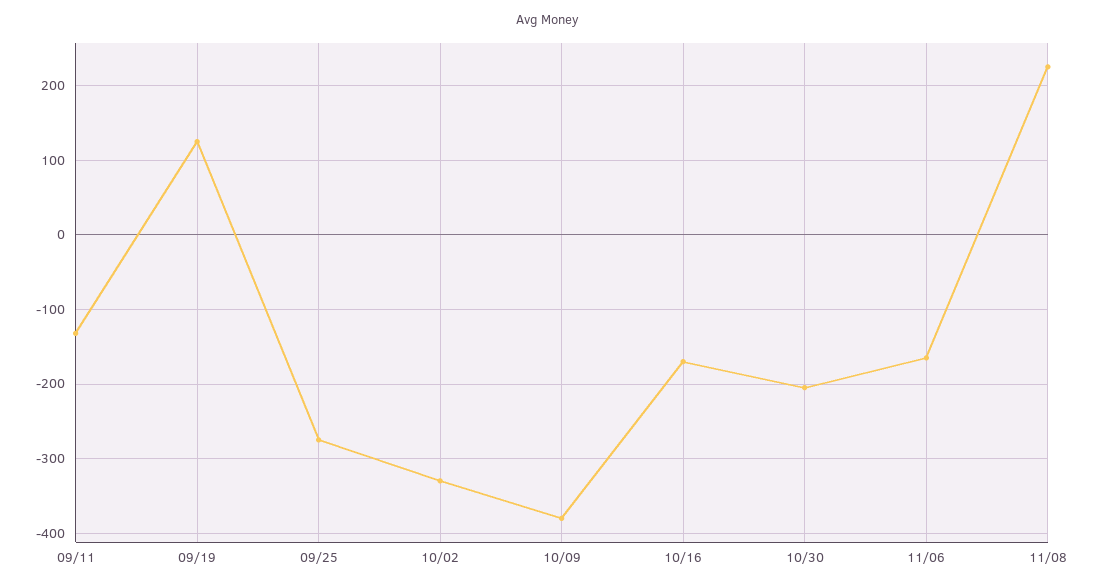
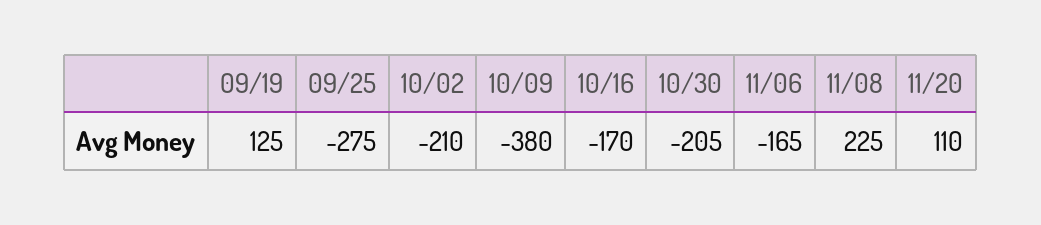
09/11: -130 -> none
10/02: -330 -> -210
11/20: none -> 110

